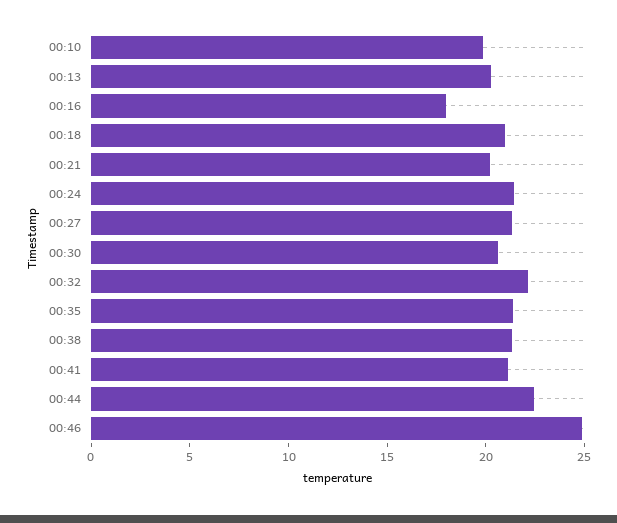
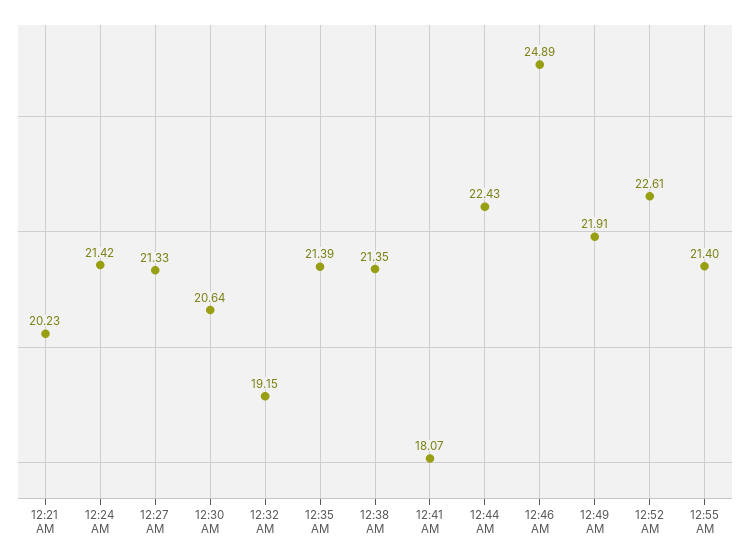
00:10: 20 -> none
00:13: 20 -> none
00:16: 18 -> none
00:18: 21 -> none
00:32: 22 -> 19.15
00:41: 21 -> 18.07
12:49 AM: none -> 21.91
12:52 AM: none -> 22.61
12:55 AM: none -> 21.4

